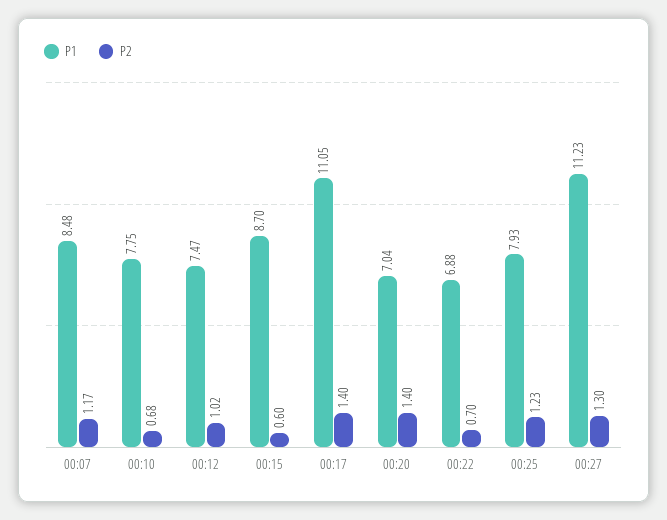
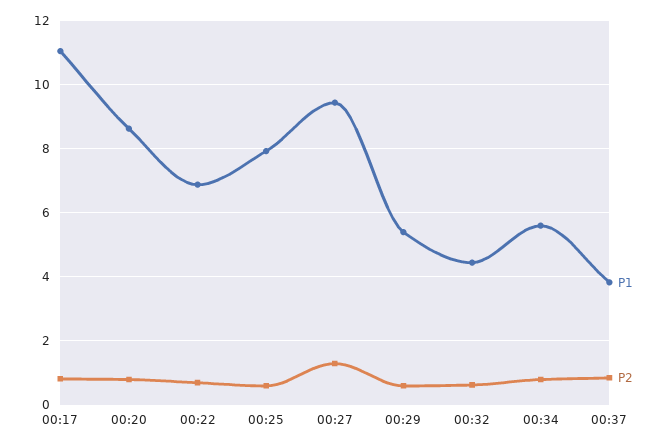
P1, 00:07: 8.48 -> none
P2, 00:07: 1.17 -> none
P1, 00:10: 7.75 -> none
P2, 00:10: 0.68 -> none
P1, 00:12: 7.47 -> none
P2, 00:12: 1.02 -> none
P1, 00:15: 8.7 -> none
P2, 00:15: 0.6 -> none
P2, 00:17: 1.4 -> 0.8
P1, 00:20: 7.04 -> 8.6
P2, 00:20: 1.4 -> 0.8
P2, 00:25: 1.23 -> 0.6
P1, 00:27: 11.23 -> 9.4
P1, 00:29: none -> 5.4
P2, 00:29: none -> 0.6
P1, 00:32: none -> 4.4
P2, 00:32: none -> 0.6
P1, 00:34: none -> 5.6
P2, 00:34: none -> 0.8
P1, 00:37: none -> 3.8
P2, 00:37: none -> 0.8

